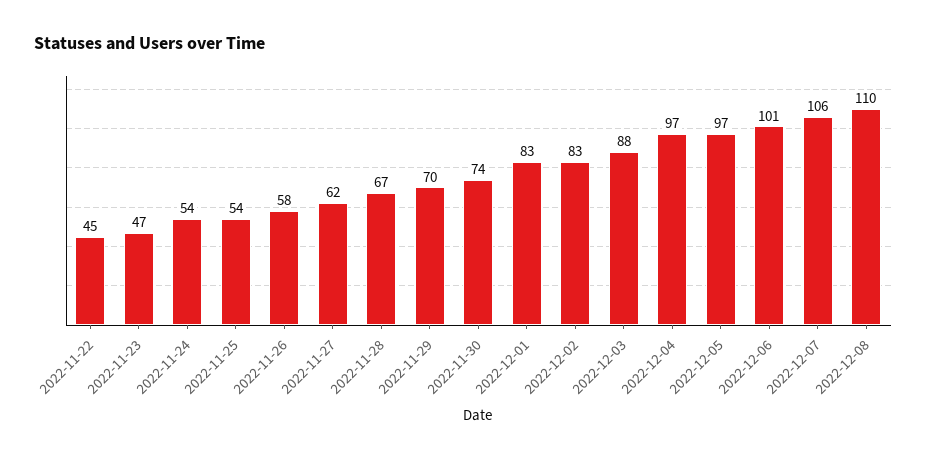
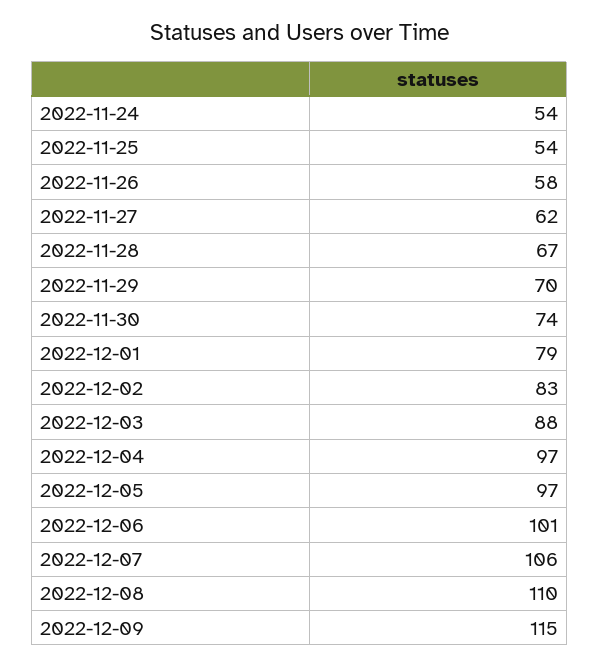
2022-11-22: 45 -> none
2022-11-23: 47 -> none
2022-12-01: 83 -> 79
2022-12-09: none -> 115

